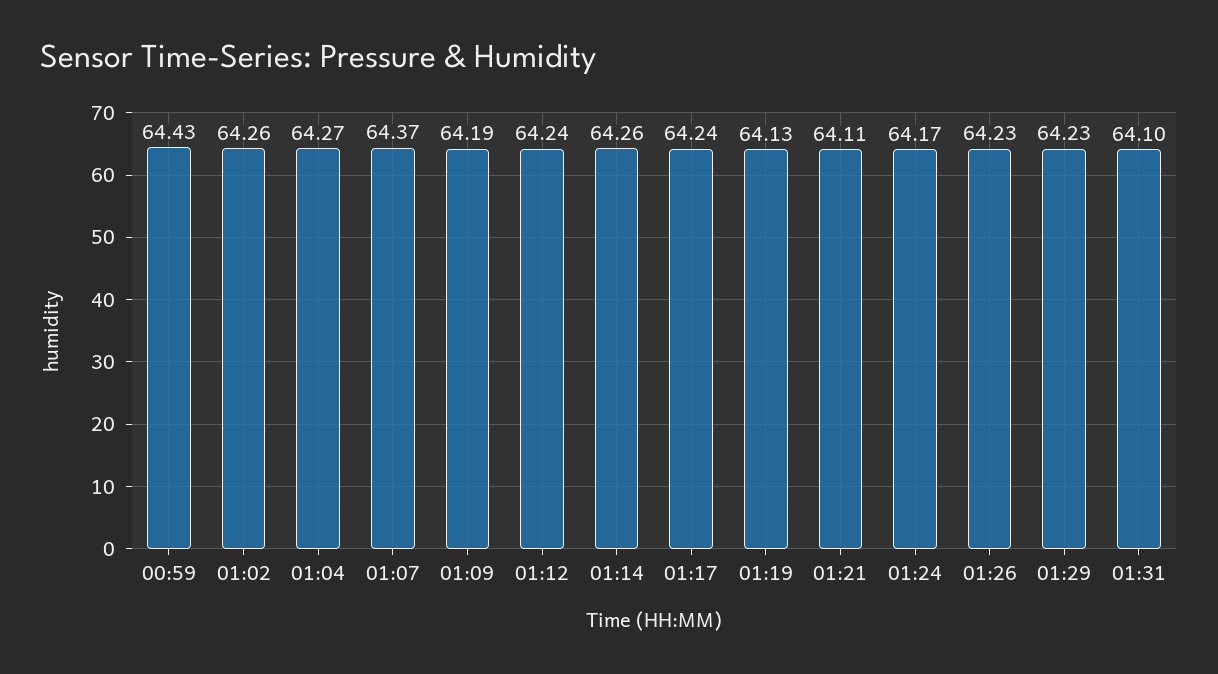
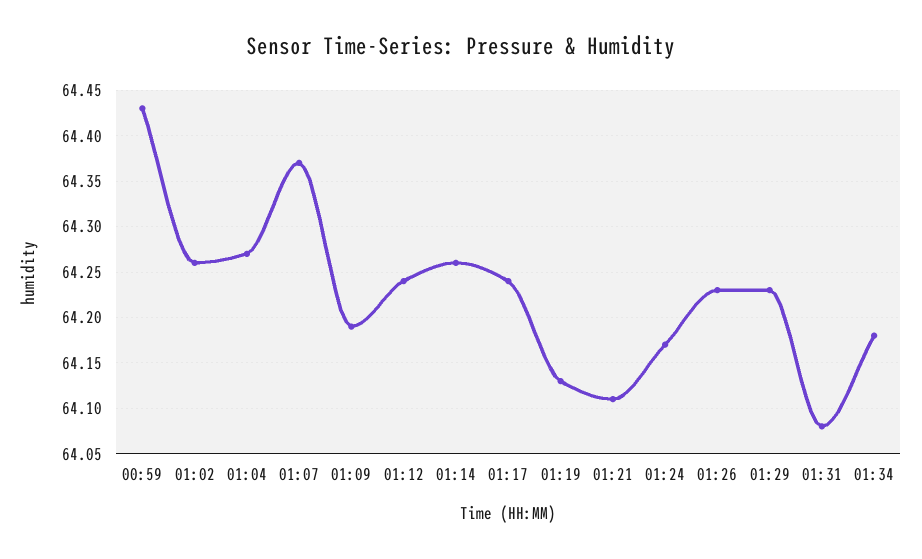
01:31: 64.1 -> 64.08
01:34: none -> 64.18

